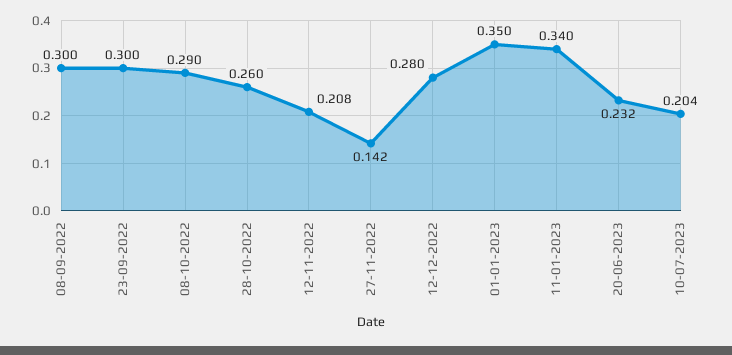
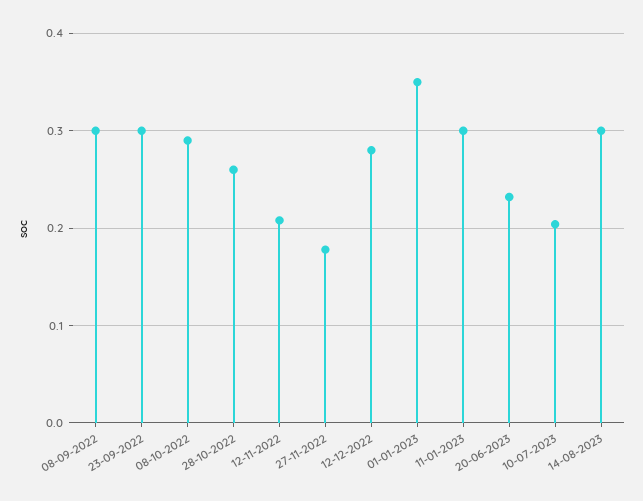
27-11-2022: 0.142 -> 0.18
11-01-2023: 0.34 -> 0.3
14-08-2023: none -> 0.3

